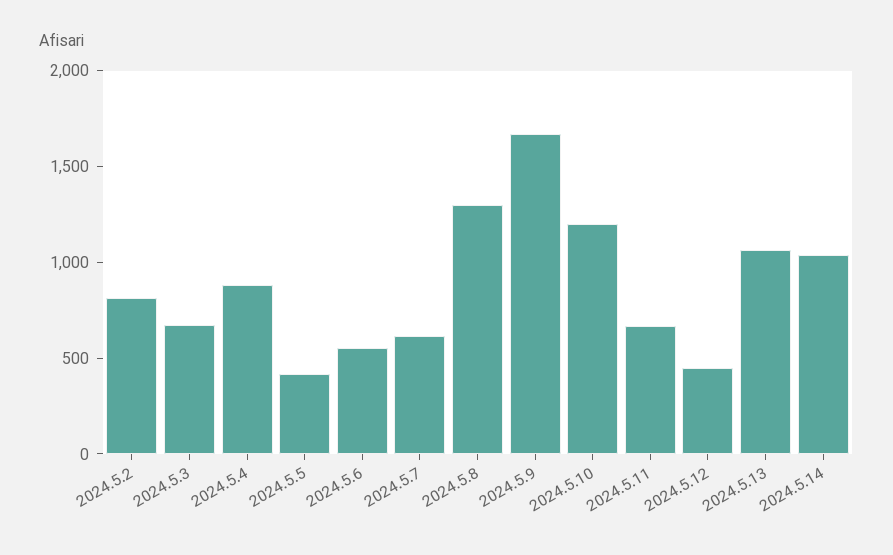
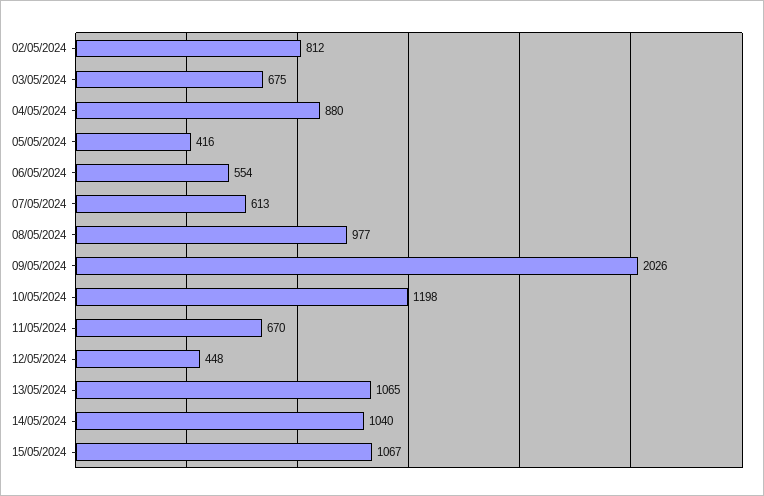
2024.5.8: 1300 -> 977
2024.5.9: 1700 -> 2026
15/05/2024: none -> 1067

